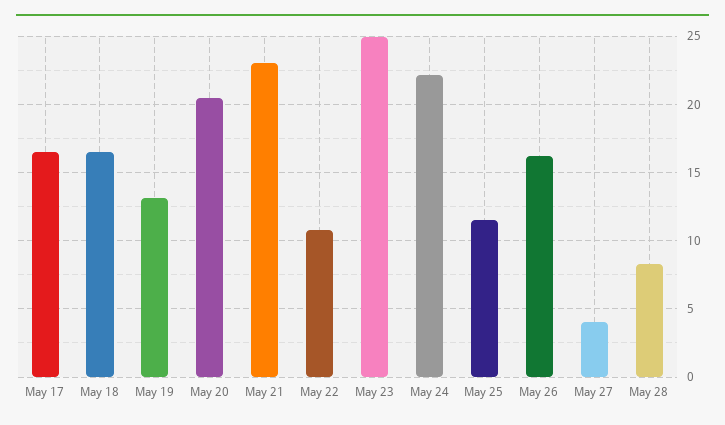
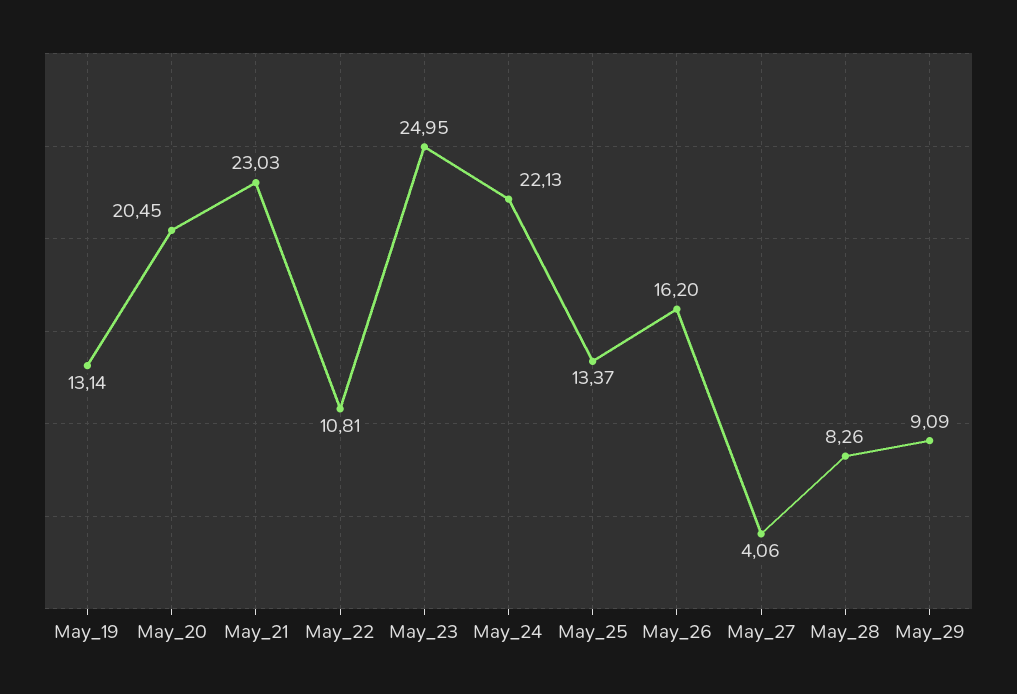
May 17: 16.5 -> none
May 18: 16.5 -> none
May 25: 11.5 -> 13.37
May_29: none -> 9.09

